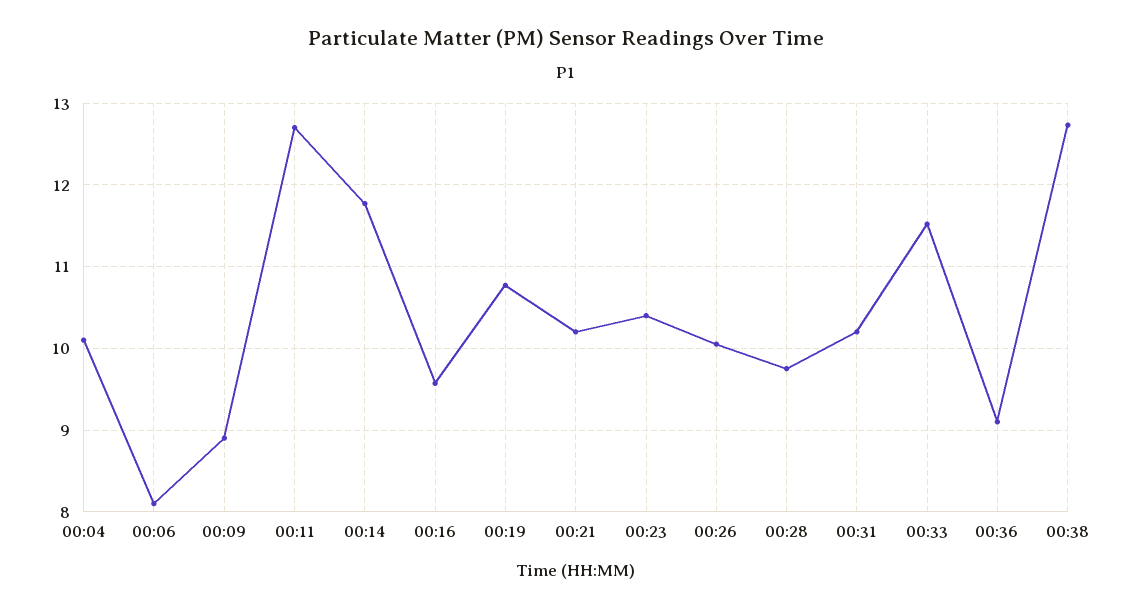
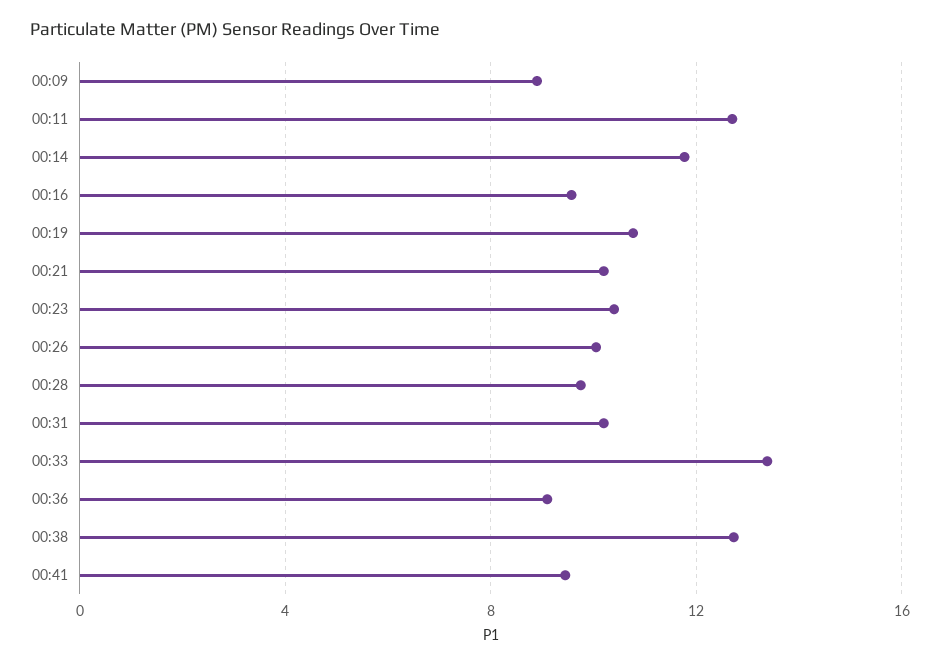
00:04: 10.1 -> none
00:06: 8.1 -> none
00:33: 11.5 -> 13.5
00:41: none -> 9.5

